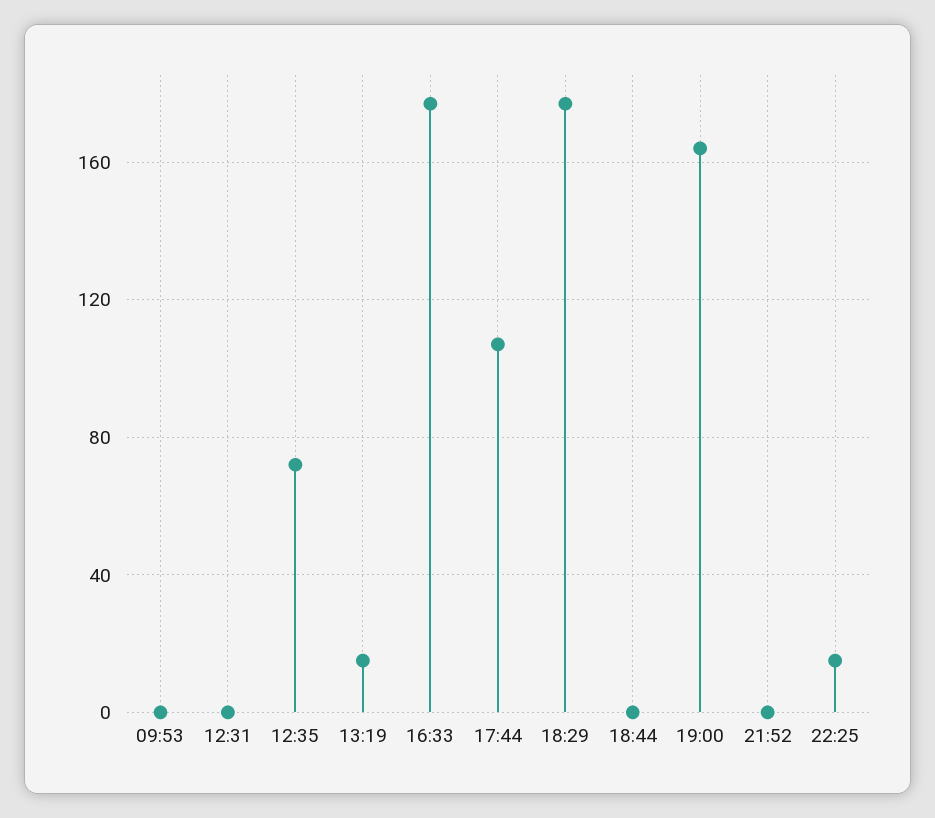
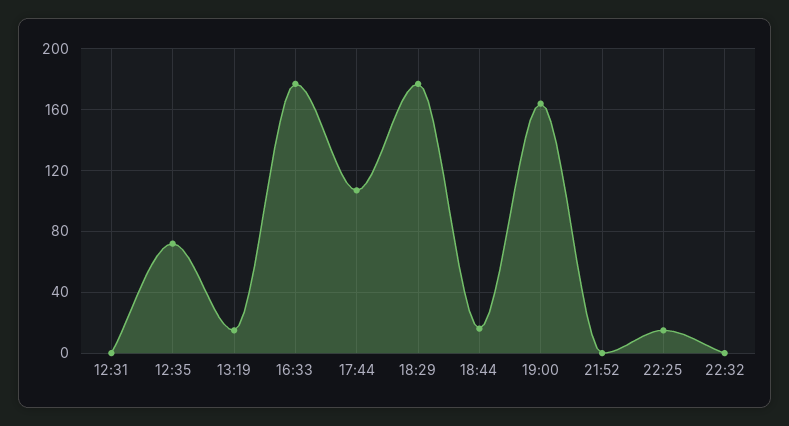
09:53: 0 -> none
18:44: 0 -> 15
22:32: none -> 0

